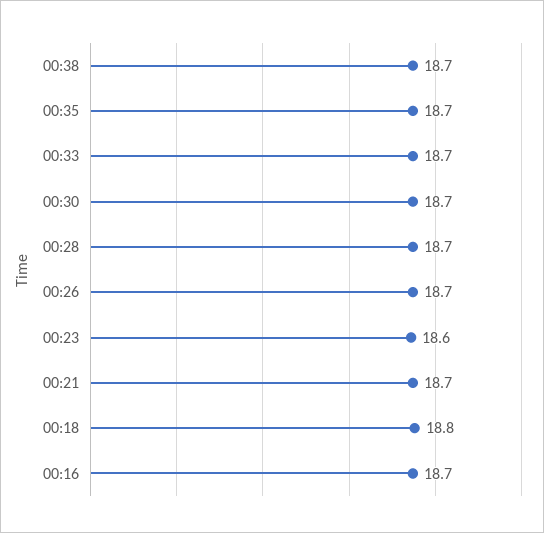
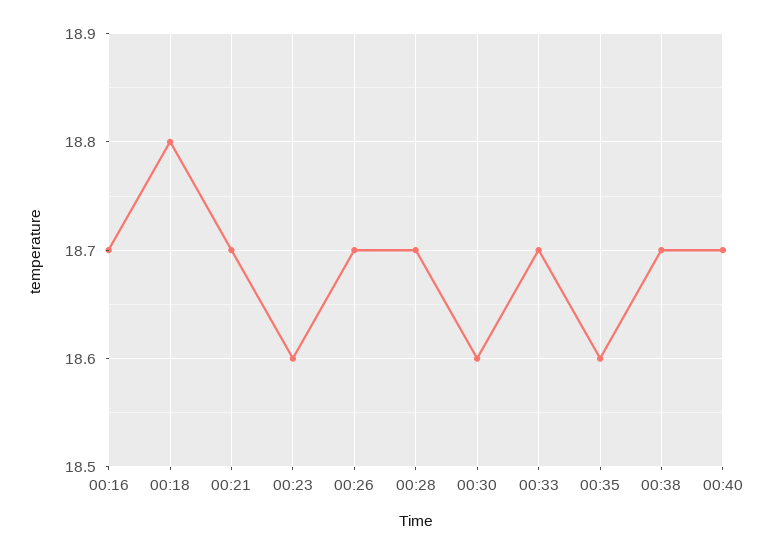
00:35: 18.7 -> 18.6
00:30: 18.7 -> 18.6
00:40: none -> 18.7

